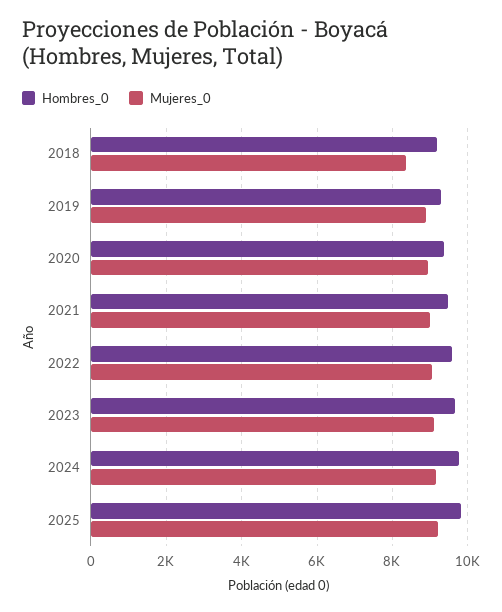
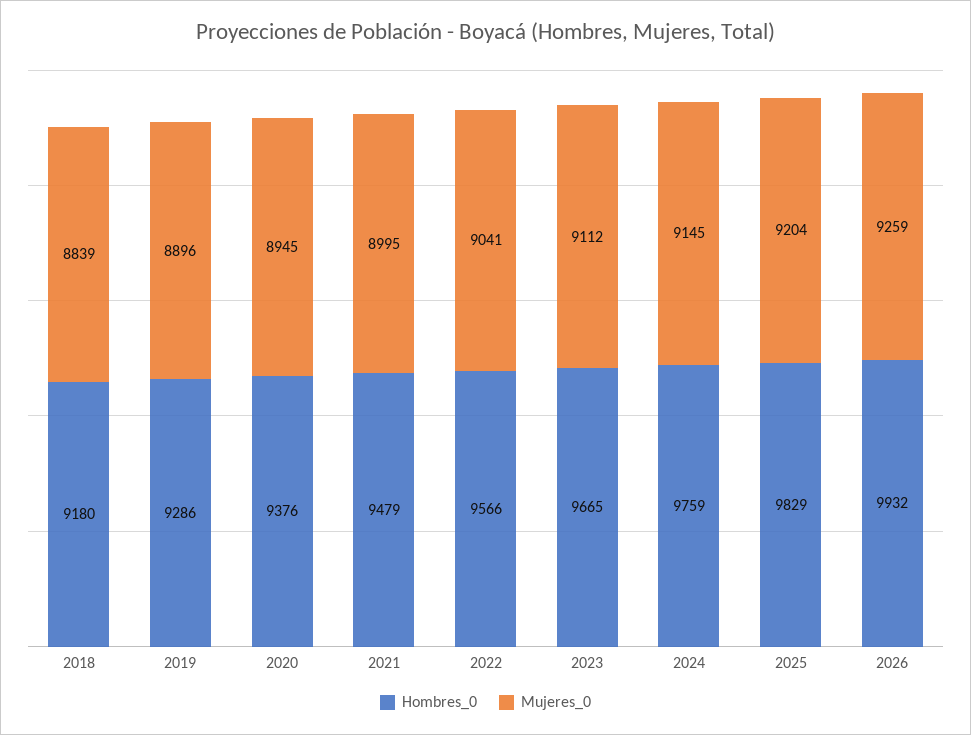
Mujeres_0, 2018: 8400 -> 8839
Hombres_0, 2026: none -> 9932
Mujeres_0, 2026: none -> 9259

